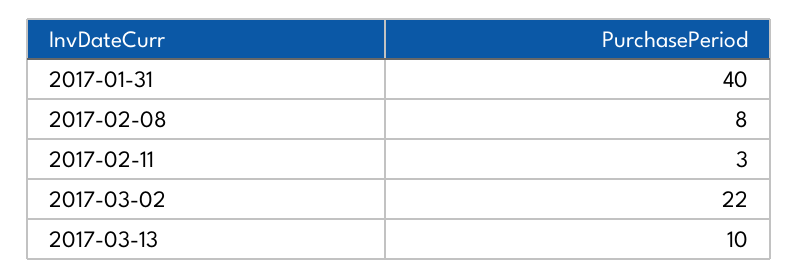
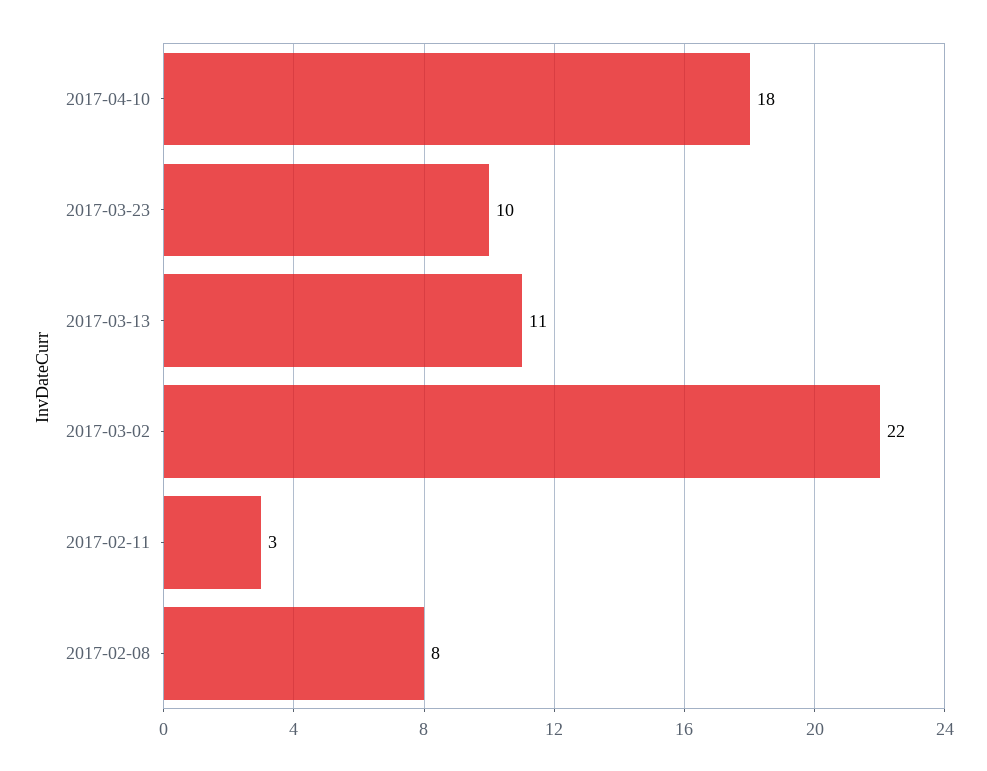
2017-01-31: 40 -> none
2017-03-13: 10 -> 11
2017-04-10: none -> 18
2017-03-23: none -> 10

